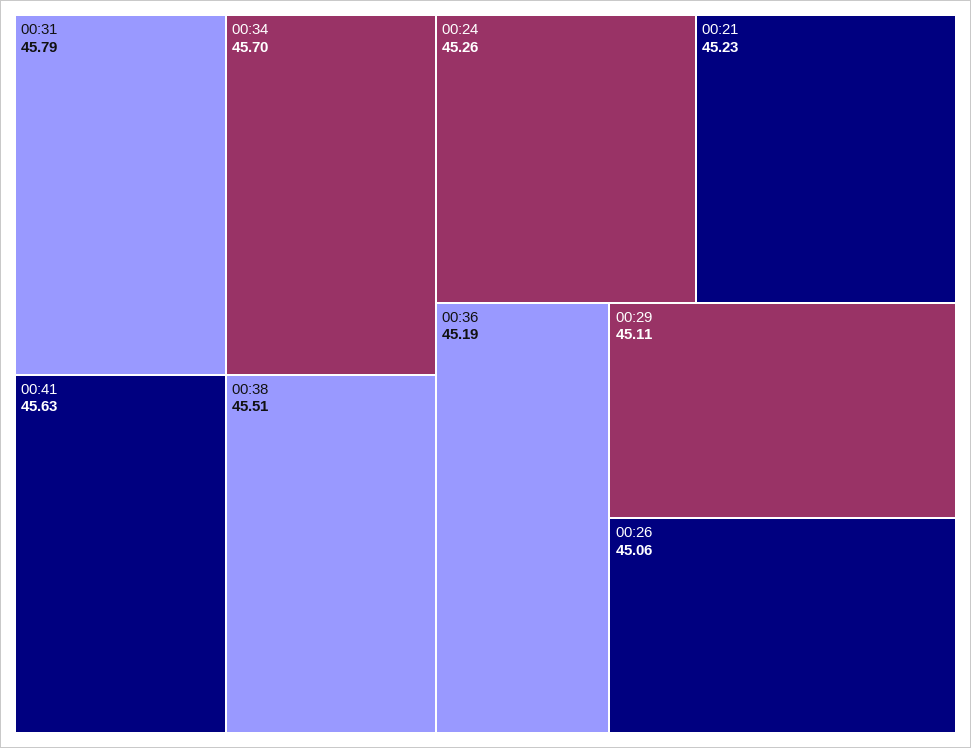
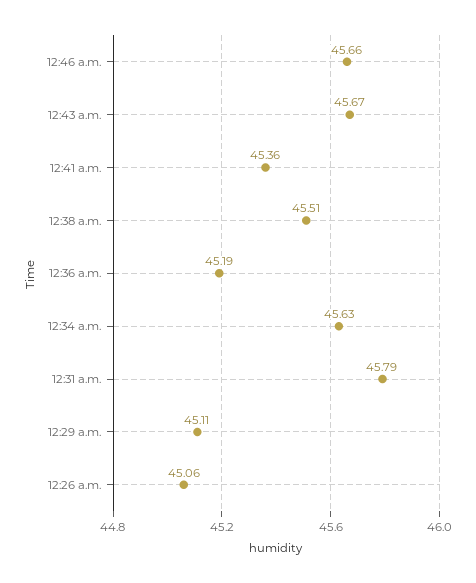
00:34: 45.7 -> 45.63
00:41: 45.63 -> 45.36
00:24: 45.26 -> none
00:21: 45.23 -> none
12:46 a.m.: none -> 45.66
12:43 a.m.: none -> 45.67

